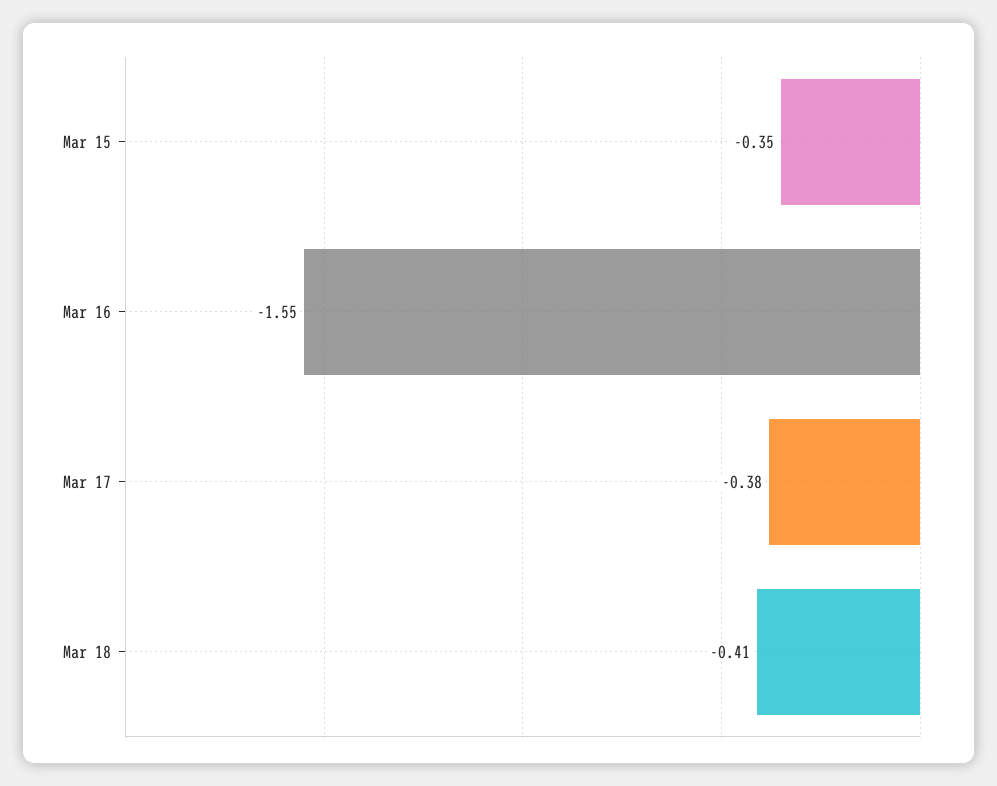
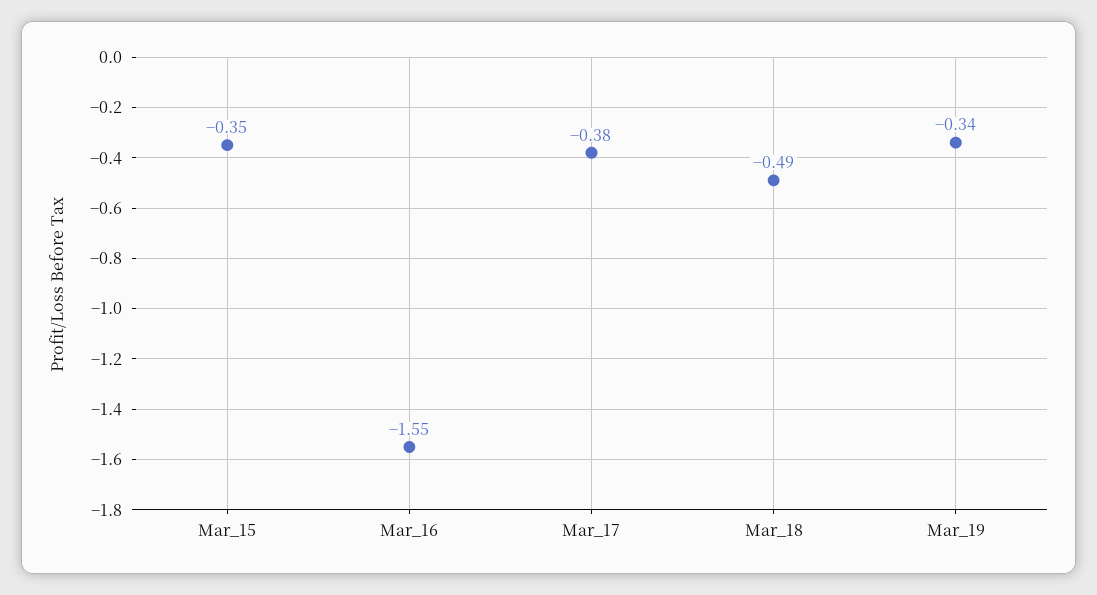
Mar 18: -0.41 -> -0.49
Mar_19: none -> -0.34

